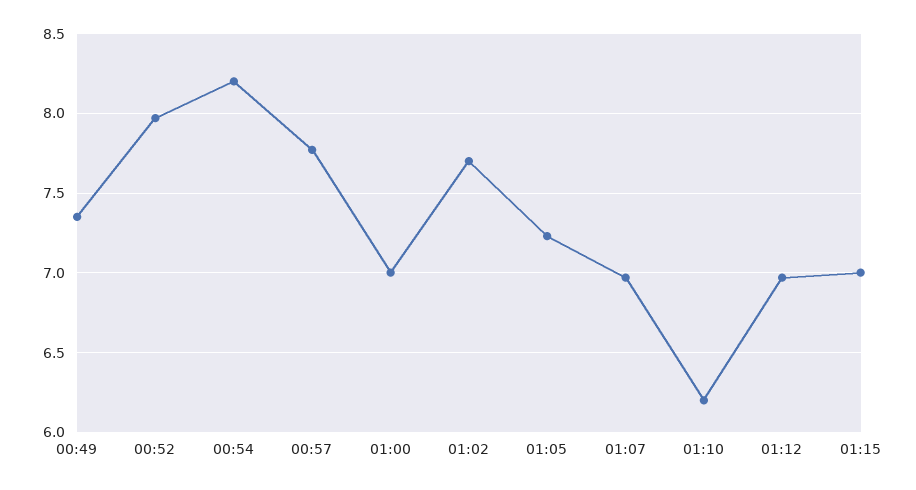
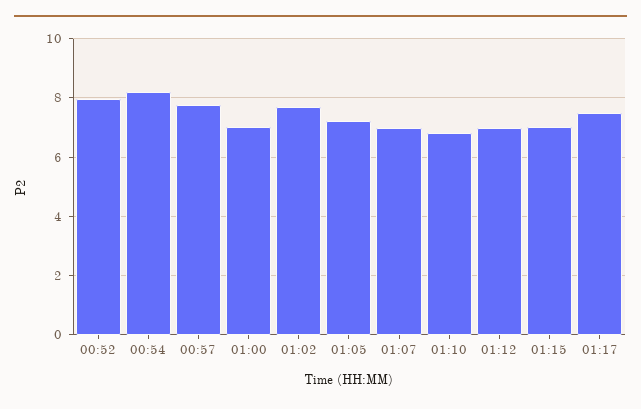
00:49: 7.35 -> none
01:10: 6.2 -> 6.75
01:17: none -> 7.5

